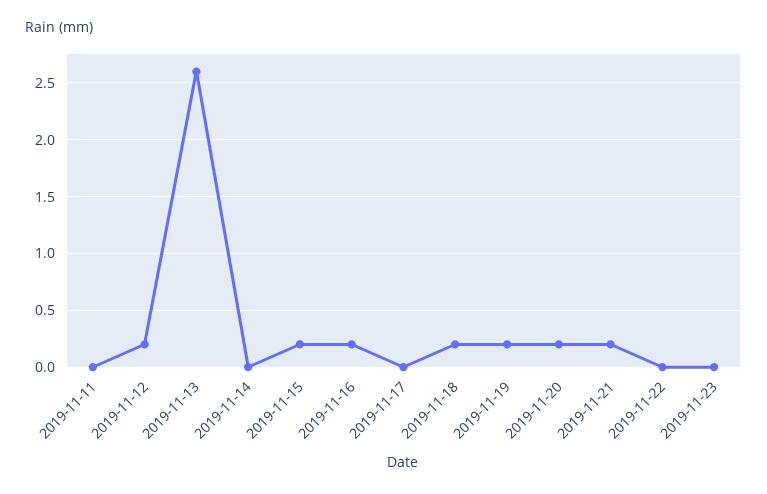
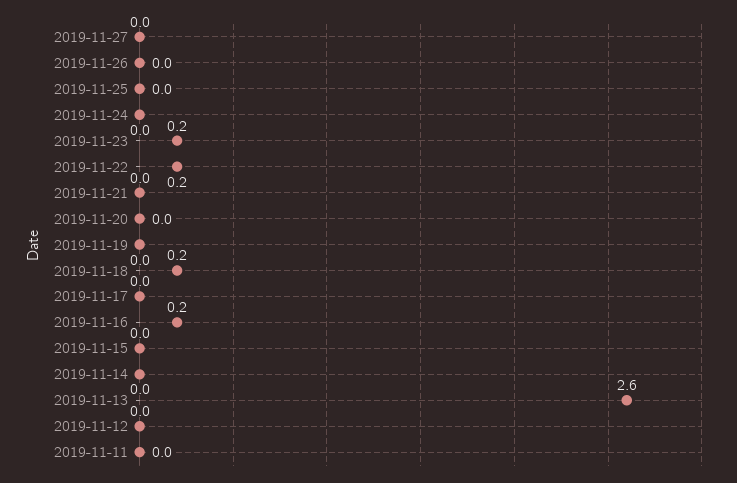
2019-11-12: 0.2 -> 0
2019-11-15: 0.2 -> 0
2019-11-19: 0.2 -> 0
2019-11-20: 0.2 -> 0
2019-11-21: 0.2 -> 0
2019-11-22: 0 -> 0.2
2019-11-23: 0 -> 0.2
2019-11-27: none -> 0
2019-11-26: none -> 0
2019-11-25: none -> 0
2019-11-24: none -> 0

